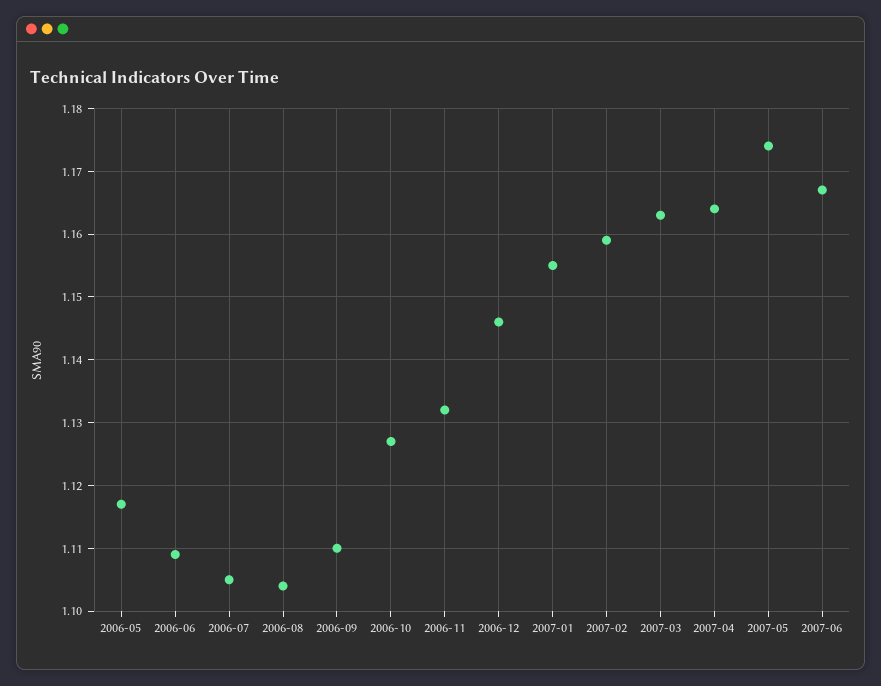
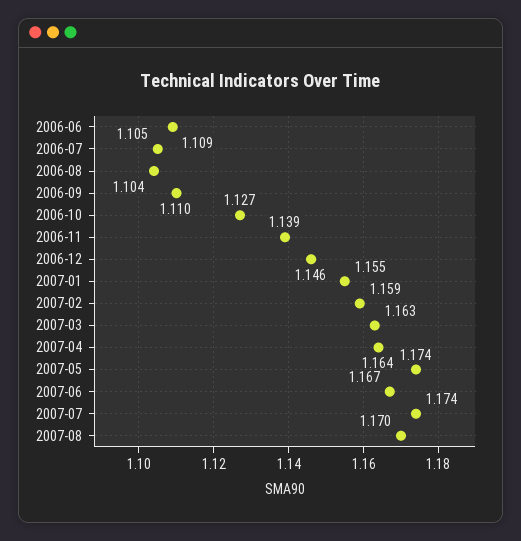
2006-05: 1.117 -> none
2006-11: 1.132 -> 1.139
2007-07: none -> 1.174
2007-08: none -> 1.17

